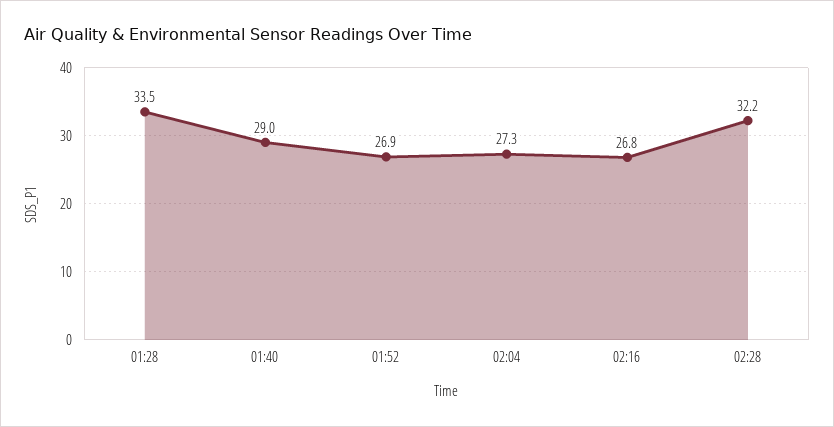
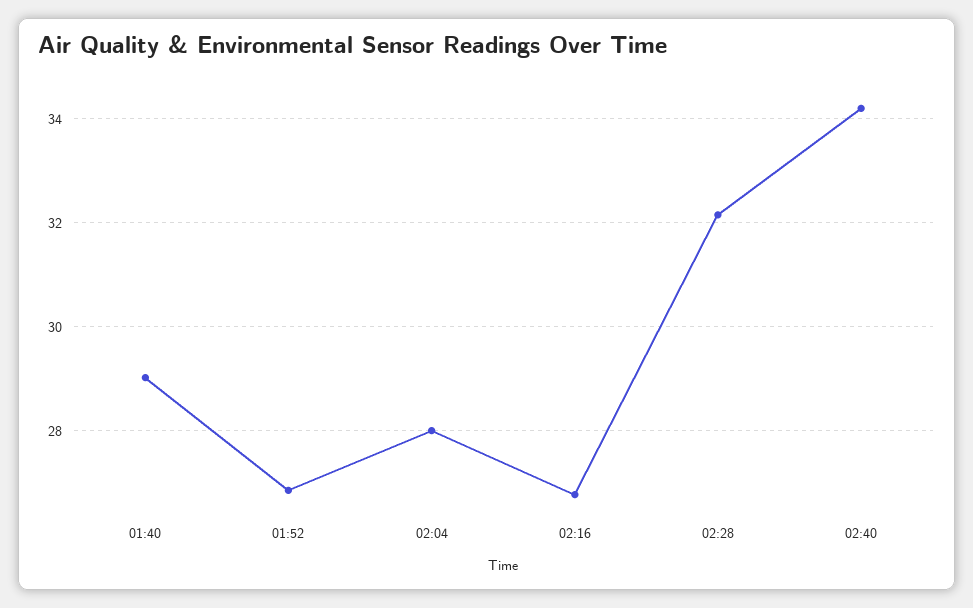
01:28: 33.5 -> none
02:04: 27.3 -> 28
02:40: none -> 34.2

